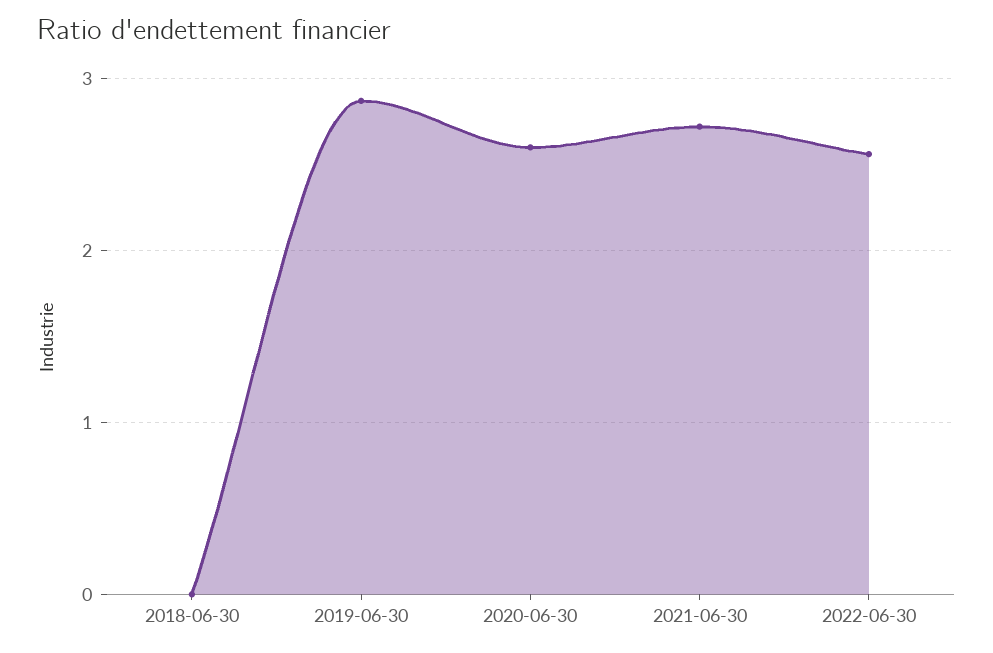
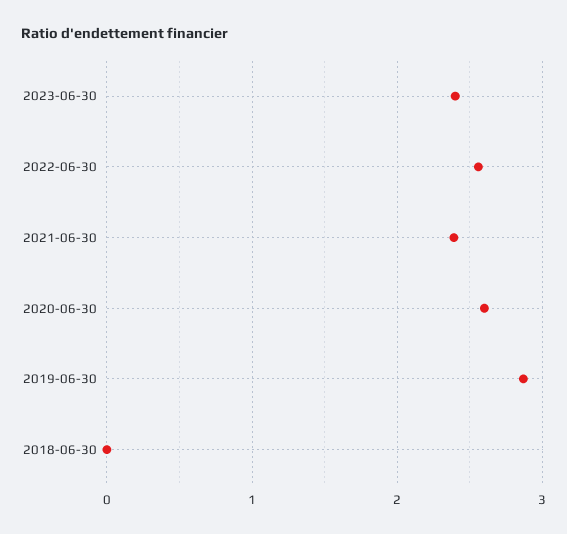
2021-06-30: 2.7 -> 2.4
2023-06-30: none -> 2.4

